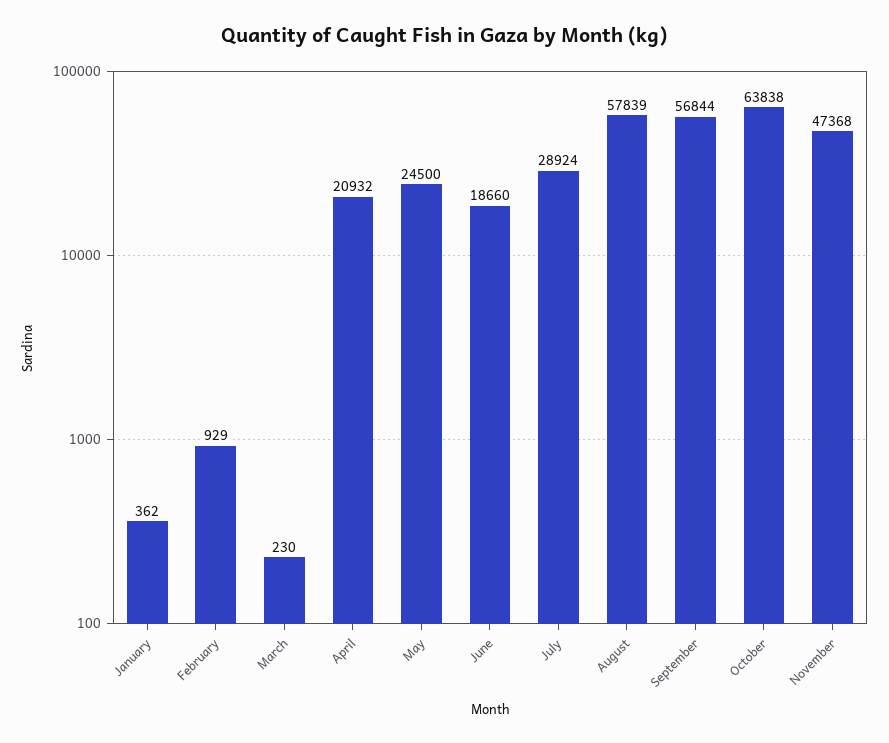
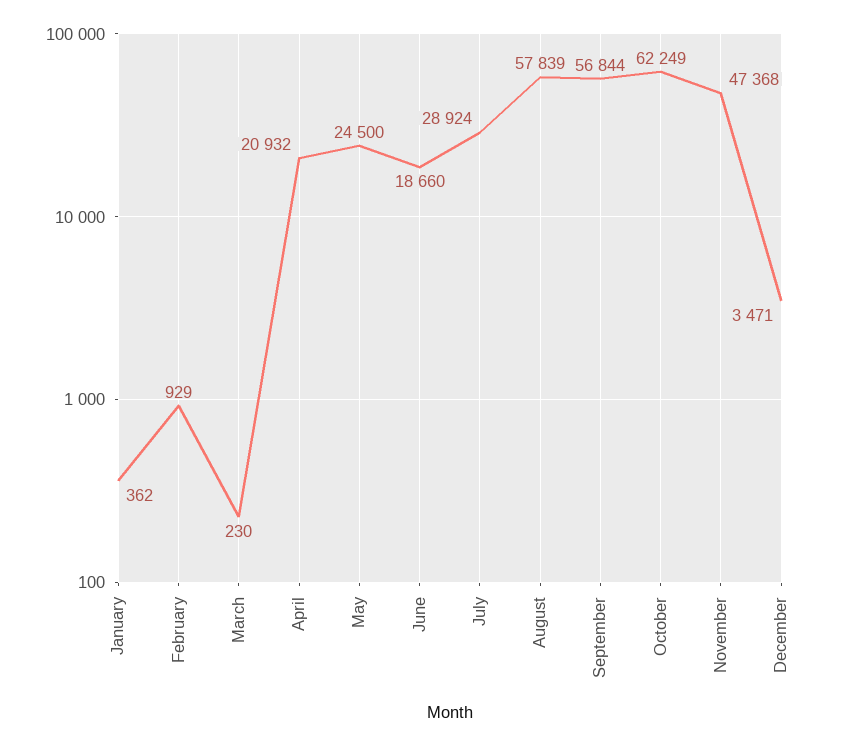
October: 63838 -> 62249
December: none -> 3471

